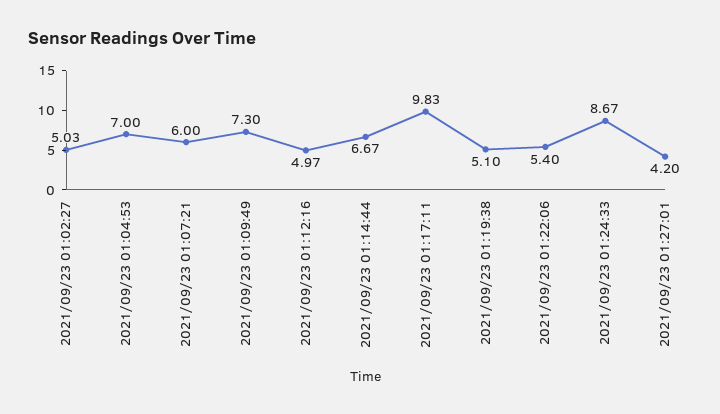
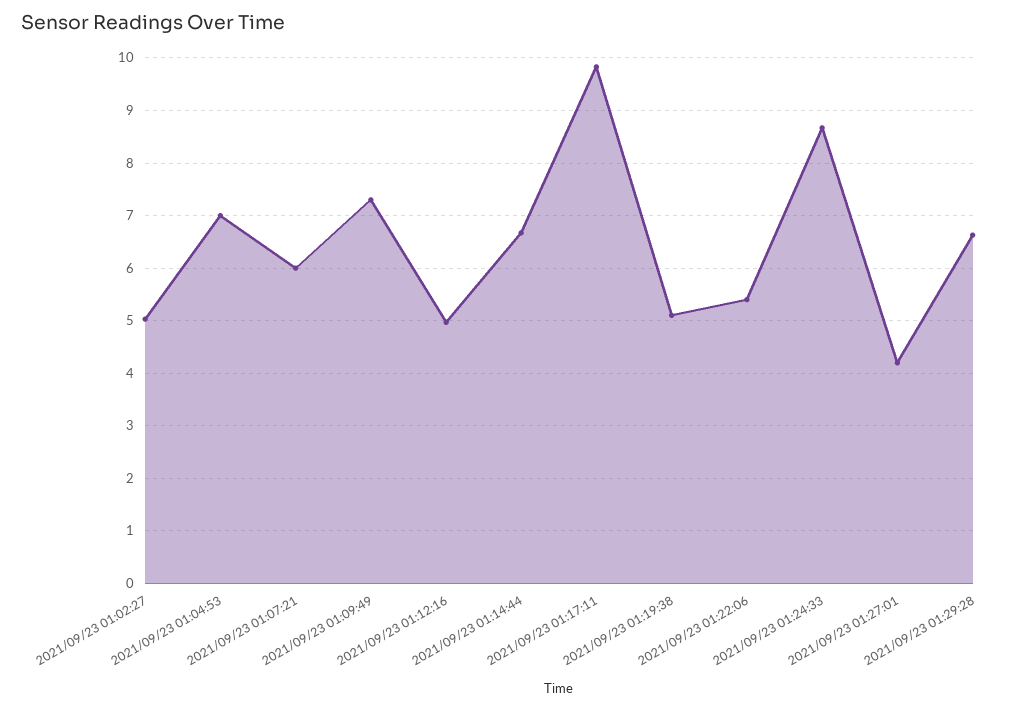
2021/09/23 01:29:28: none -> 6.6

